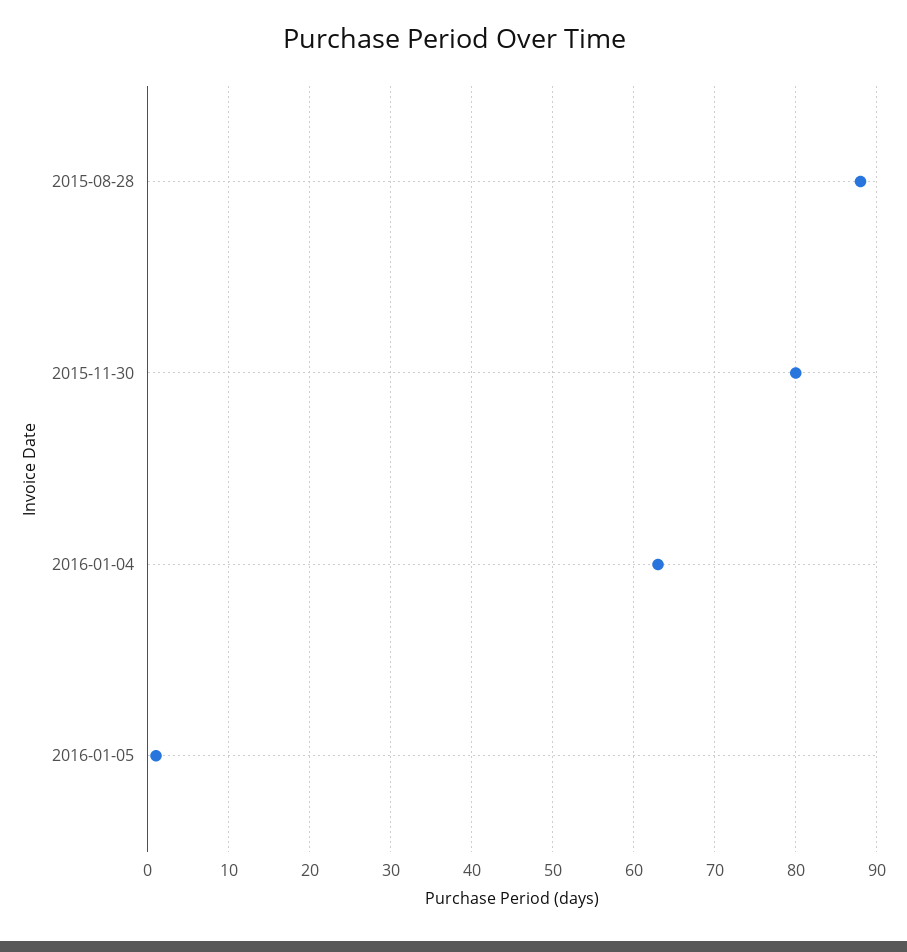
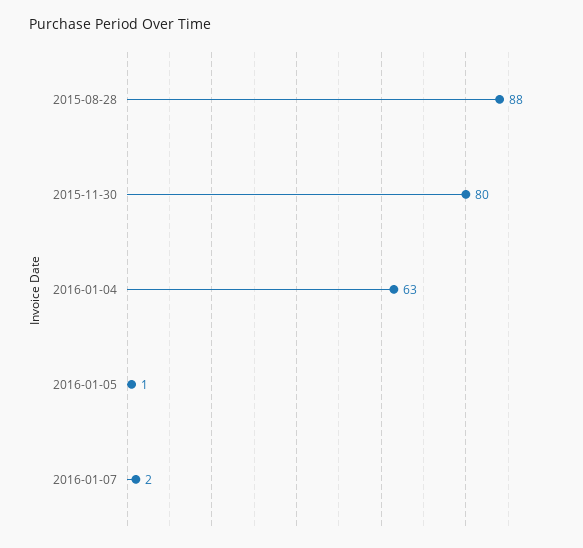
2016-01-07: none -> 2

